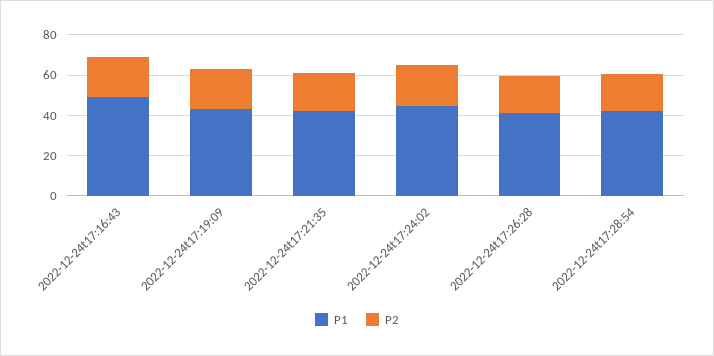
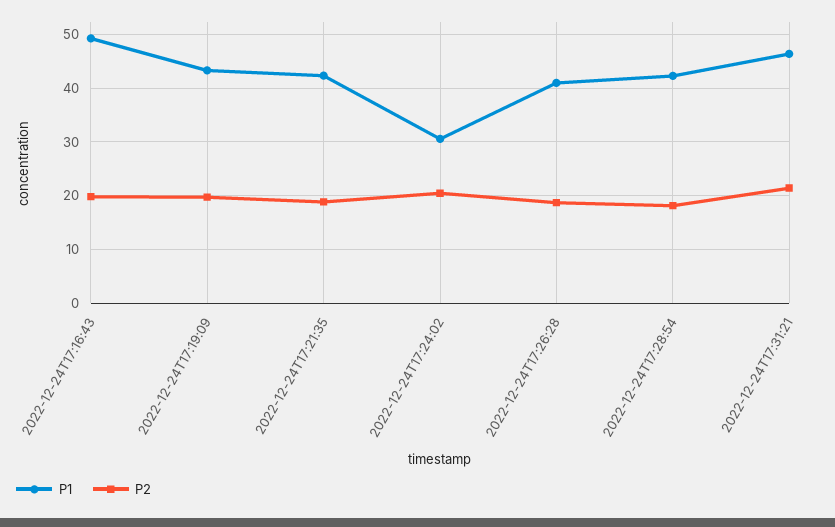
P1, 2022-12-24t17:24:02: 45 -> 30
P1, 2022-12-24T17:31:21: none -> 46
P2, 2022-12-24T17:31:21: none -> 22

